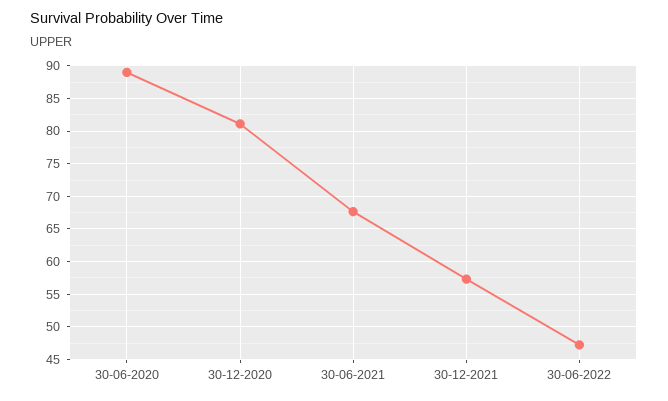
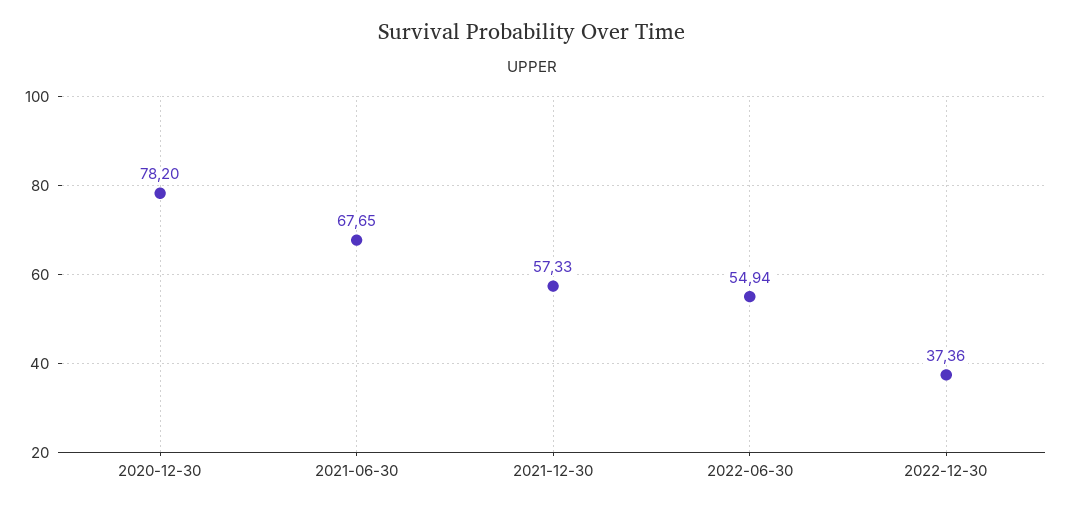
30-06-2020: 89 -> none
30-12-2020: 81 -> 78.2
30-06-2022: 47 -> 54.94
2022-12-30: none -> 37.36

